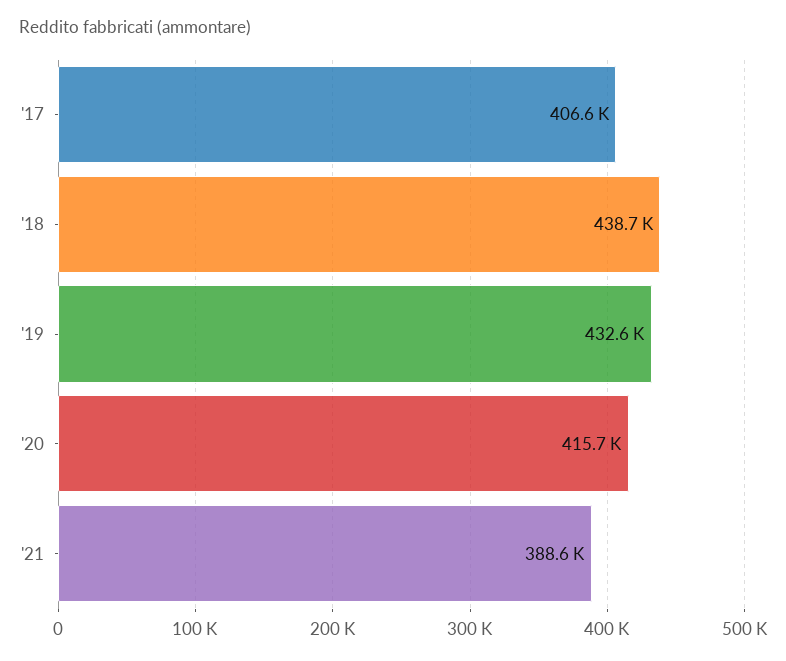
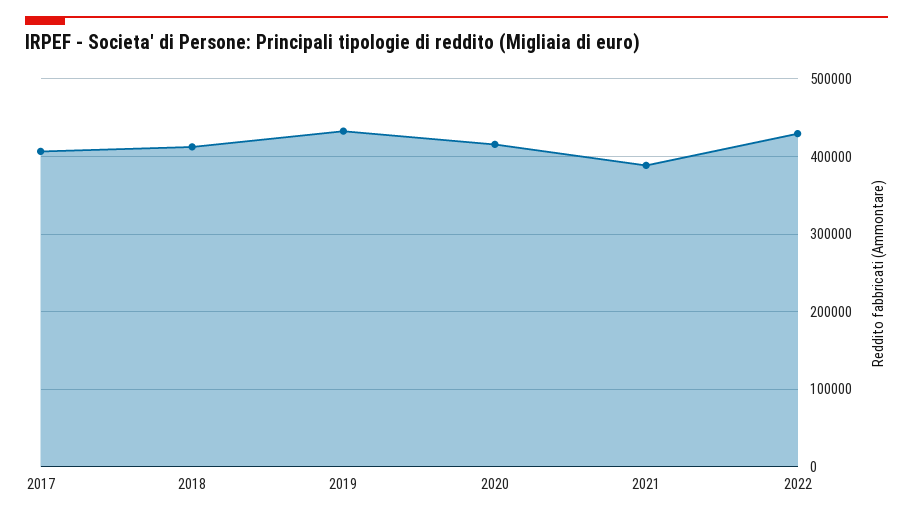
'18: 438700 -> 410000
2022: none -> 430000

